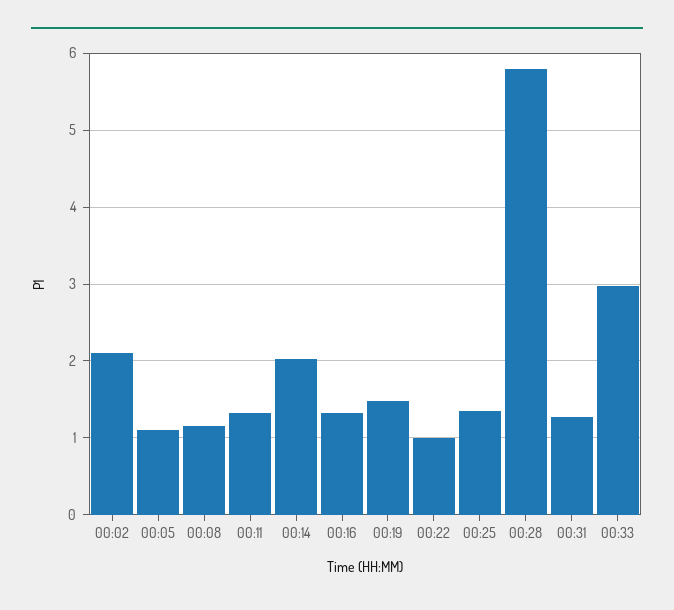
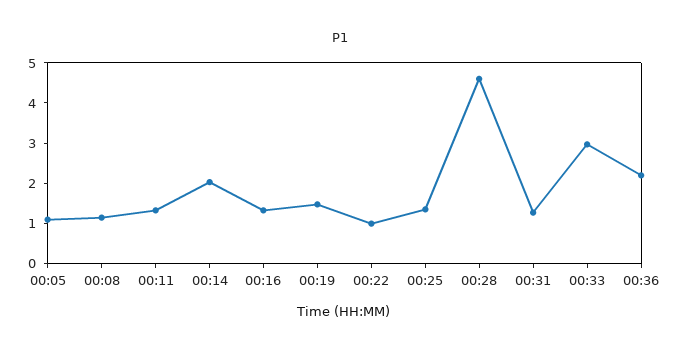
00:02: 2.1 -> none
00:28: 5.8 -> 4.6
00:36: none -> 2.2

